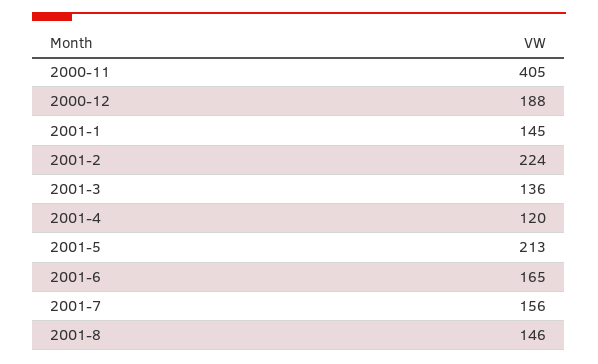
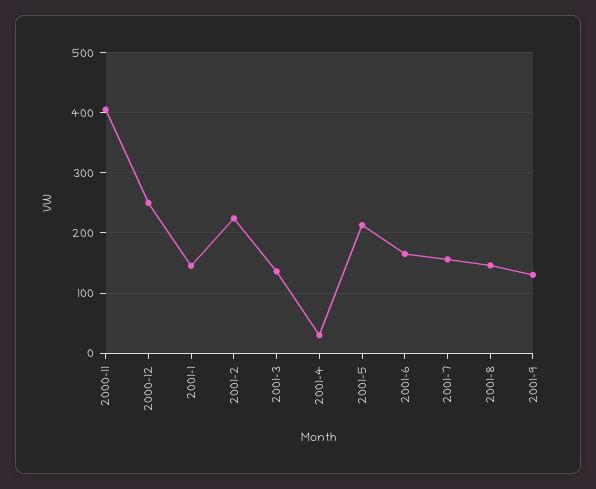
2000-12: 188 -> 250
2001-4: 120 -> 30
2001-9: none -> 130

